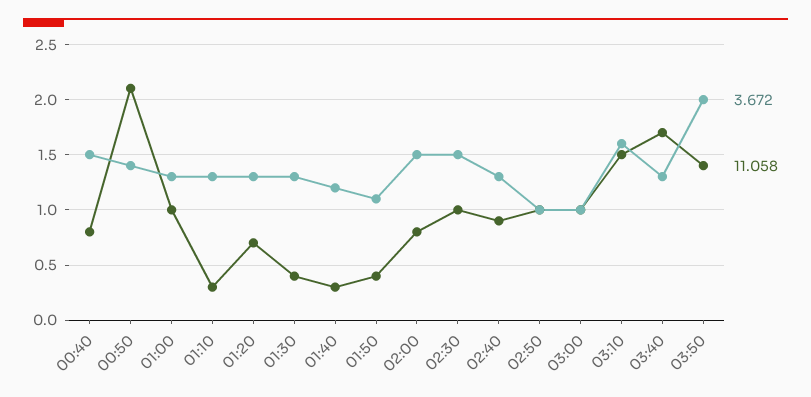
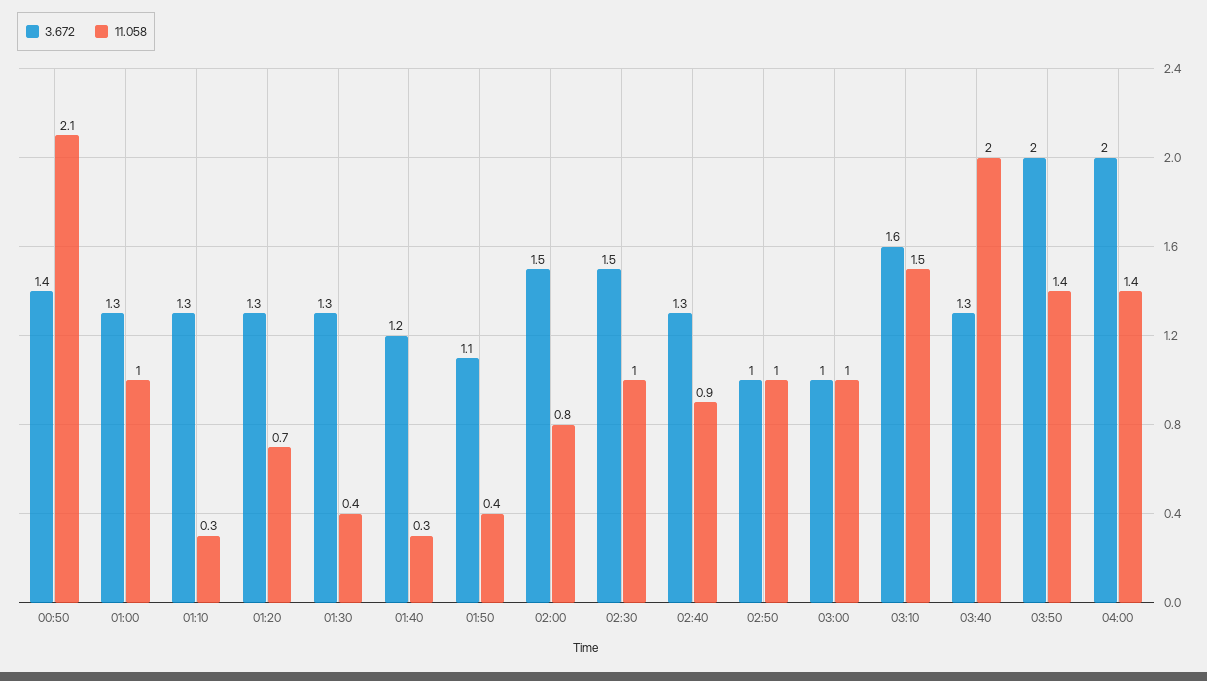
3.672, 00:40: 1.5 -> none
11.058, 00:40: 0.8 -> none
11.058, 03:40: 1.7 -> 2
3.672, 04:00: none -> 2
11.058, 04:00: none -> 1.4

